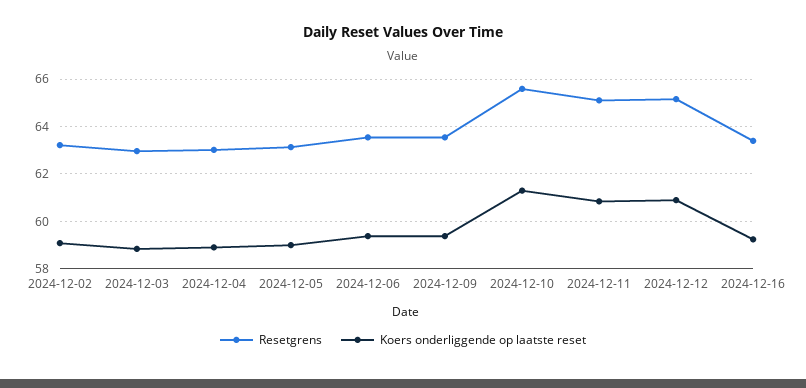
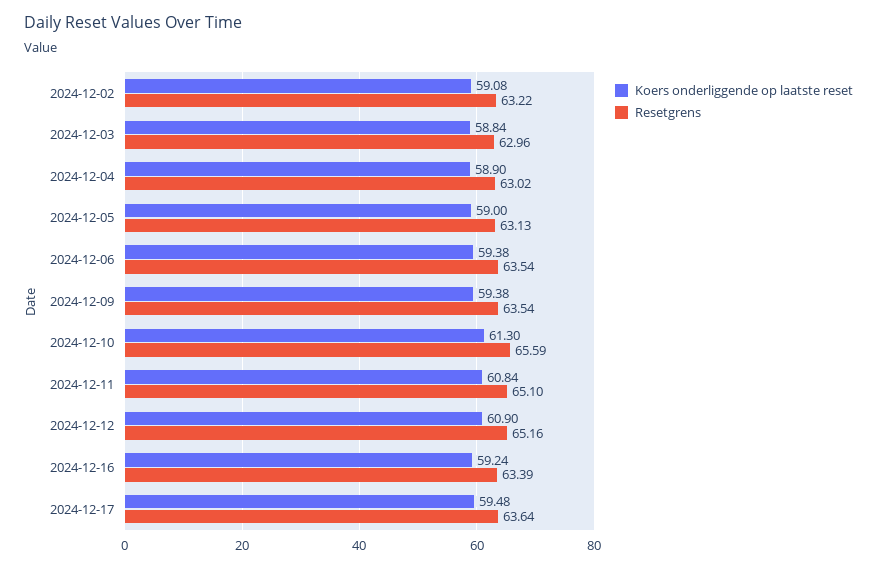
Koers onderliggende op laatste reset, 2024-12-17: none -> 59.48
Resetgrens, 2024-12-17: none -> 63.64

